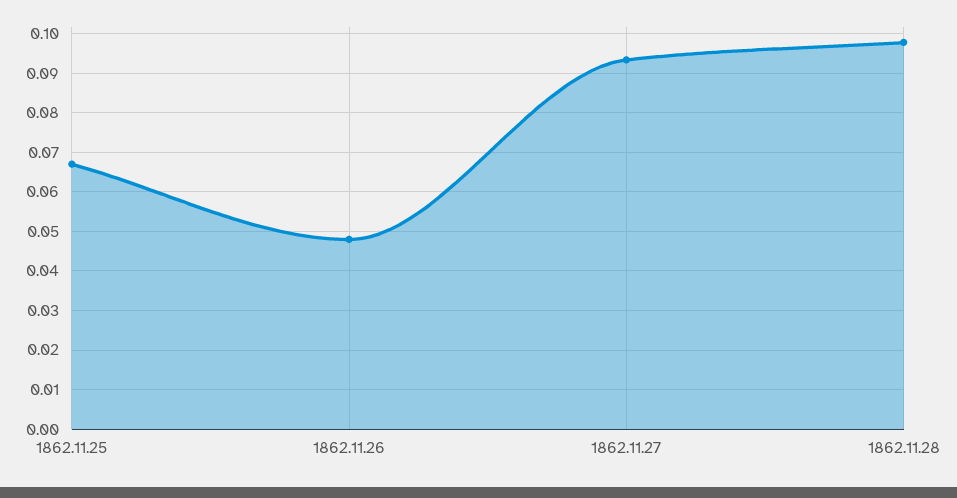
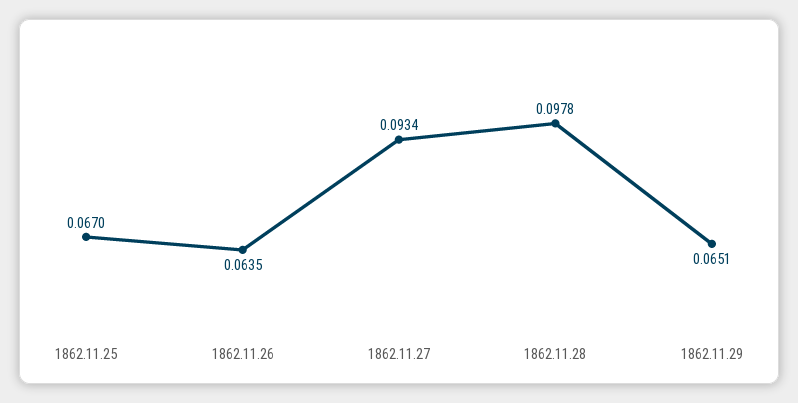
1862.11.26: 0.048 -> 0.0635
1862.11.29: none -> 0.0651

